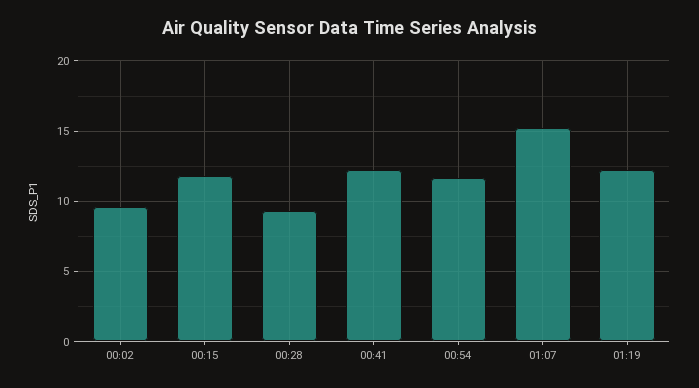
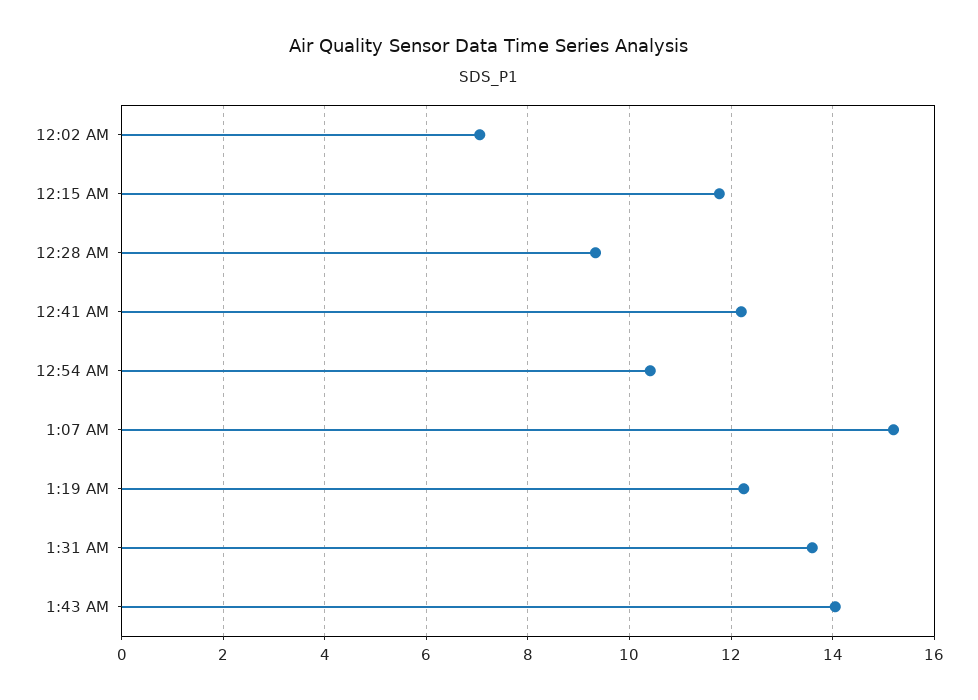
00:02: 9.5 -> 7
00:54: 11.5 -> 10.4
1:31 AM: none -> 13.6
1:43 AM: none -> 14

